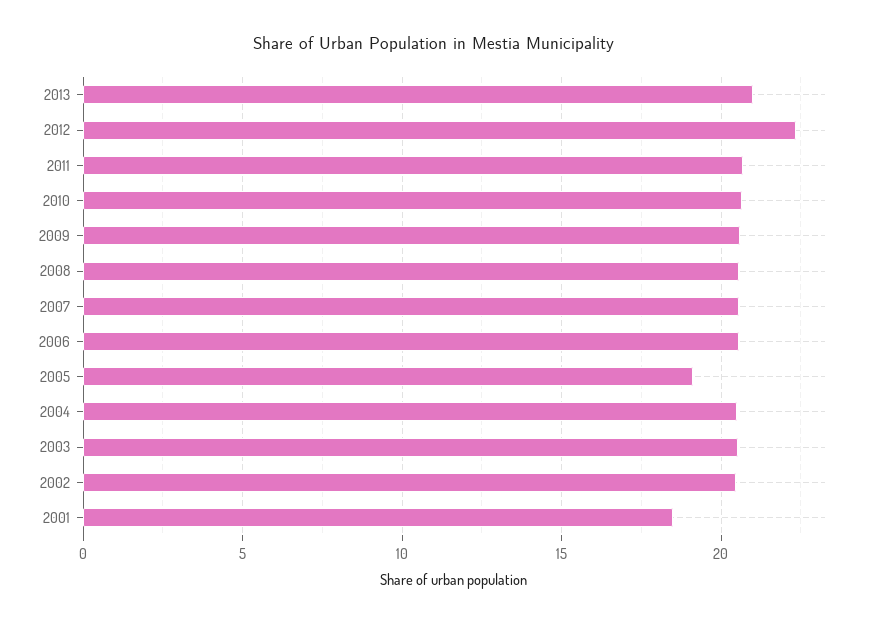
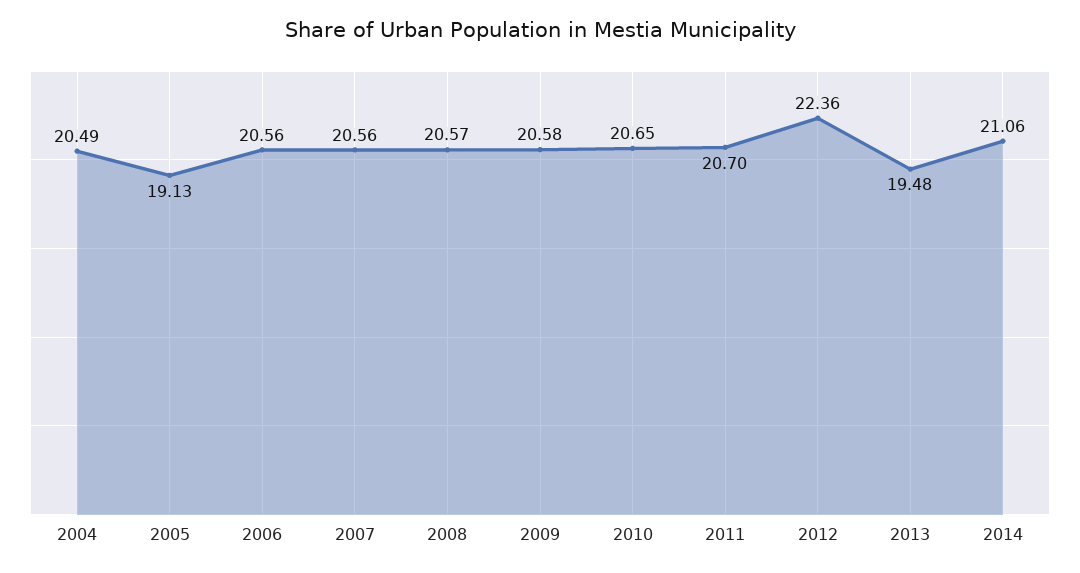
2013: 21 -> 19.48
2003: 20.5 -> none
2002: 20.5 -> none
2001: 18.5 -> none
2014: none -> 21.06

